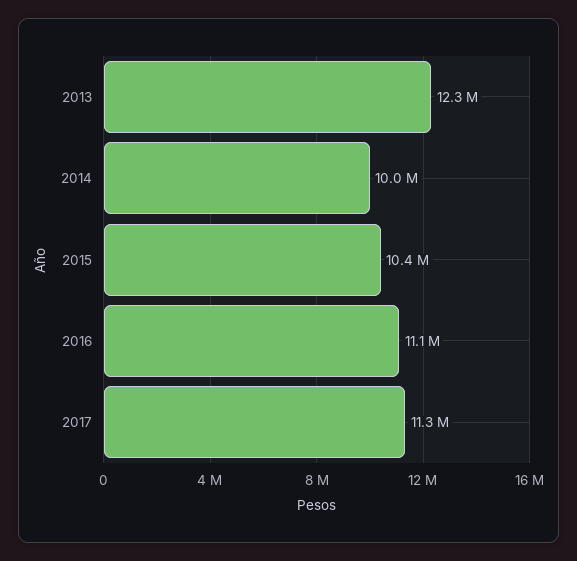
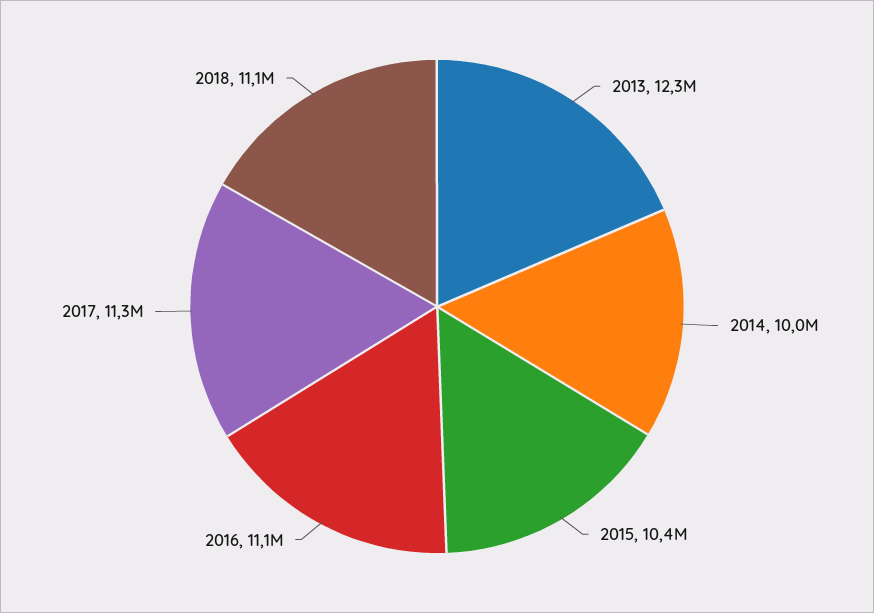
2018: none -> 11100000

